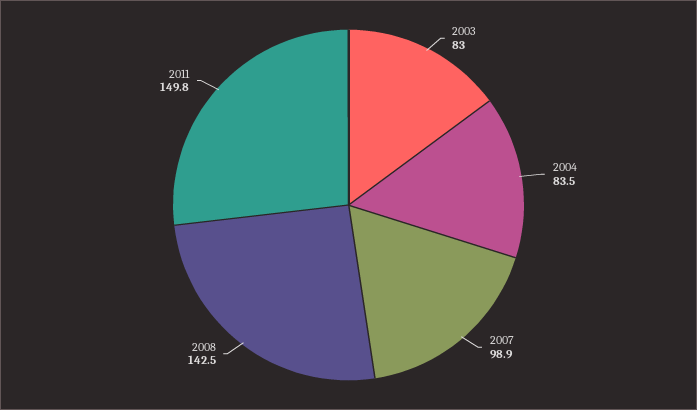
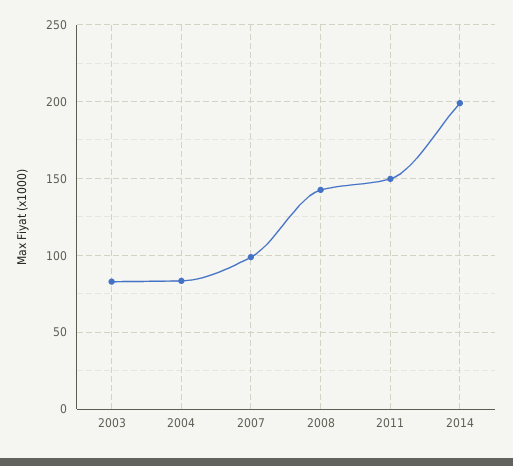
2014: none -> 200

